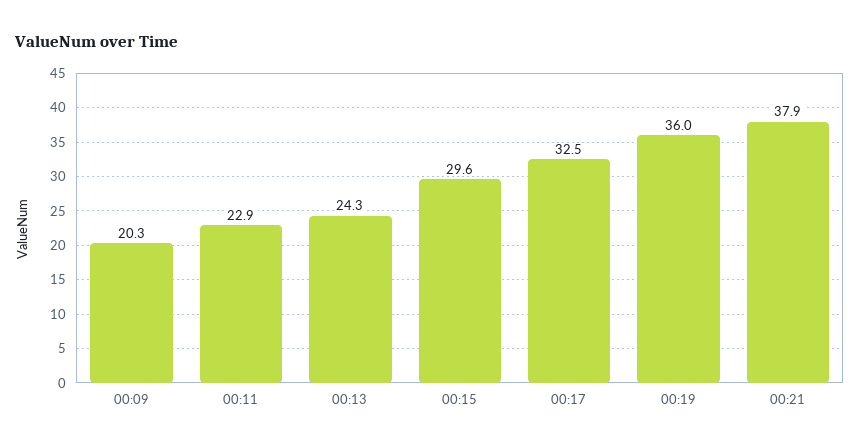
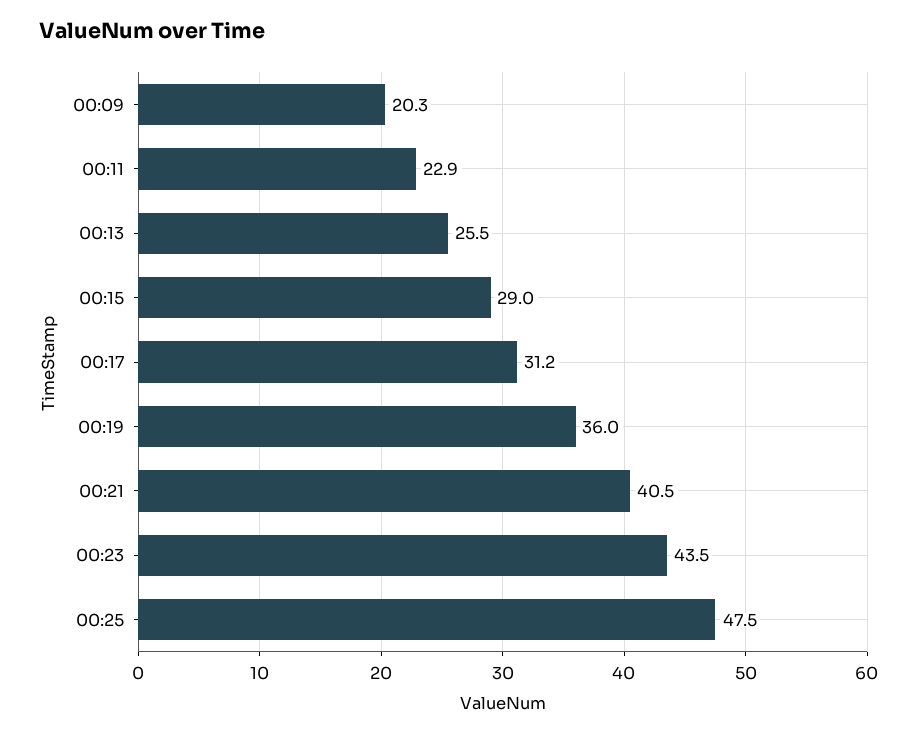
00:13: 24.3 -> 25.5
00:15: 29.6 -> 29
00:17: 32.5 -> 31.2
00:21: 37.9 -> 40.5
00:23: none -> 43.5
00:25: none -> 47.5

